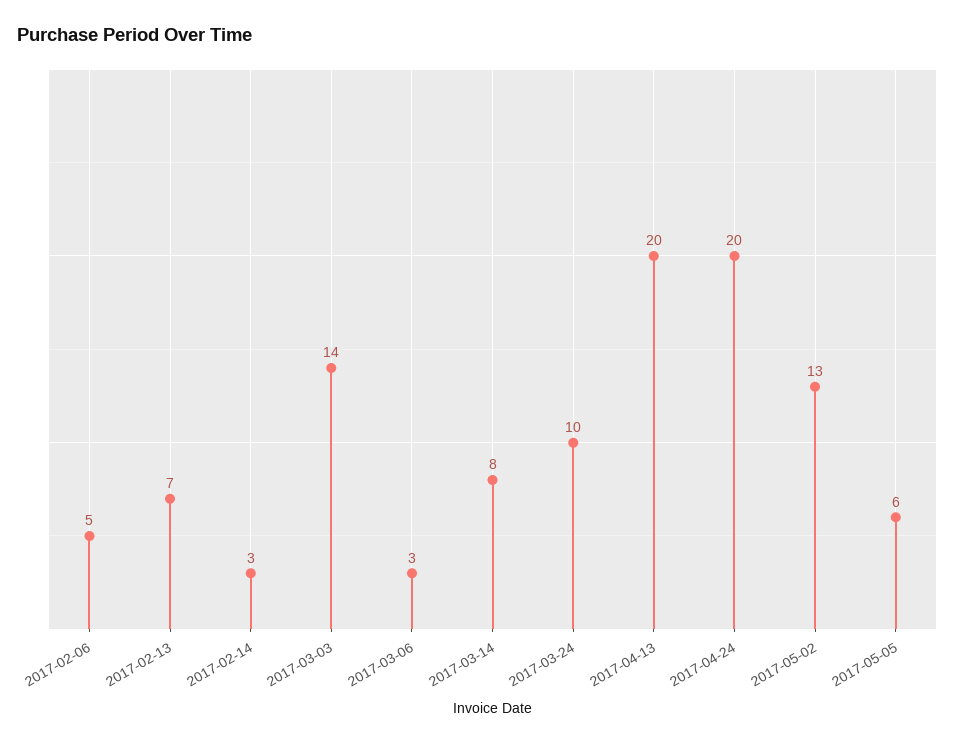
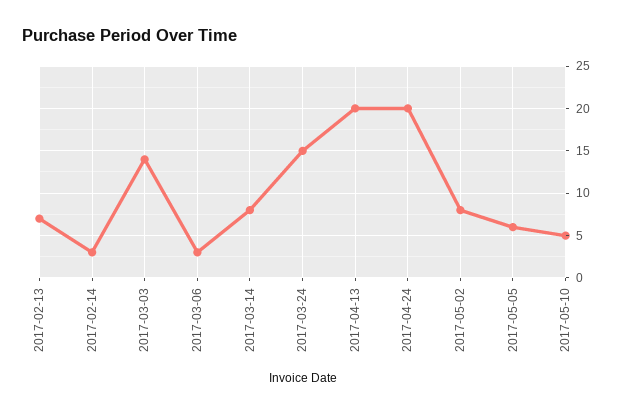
2017-02-06: 5 -> none
2017-03-24: 10 -> 15
2017-05-02: 13 -> 8
2017-05-10: none -> 5

